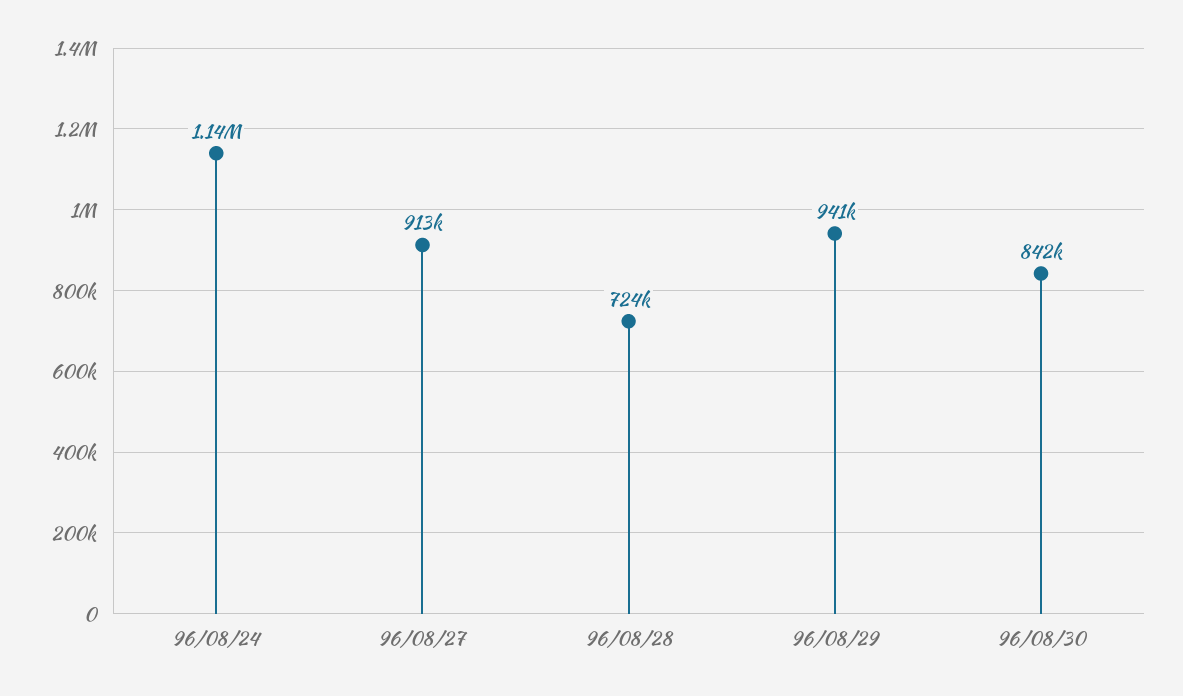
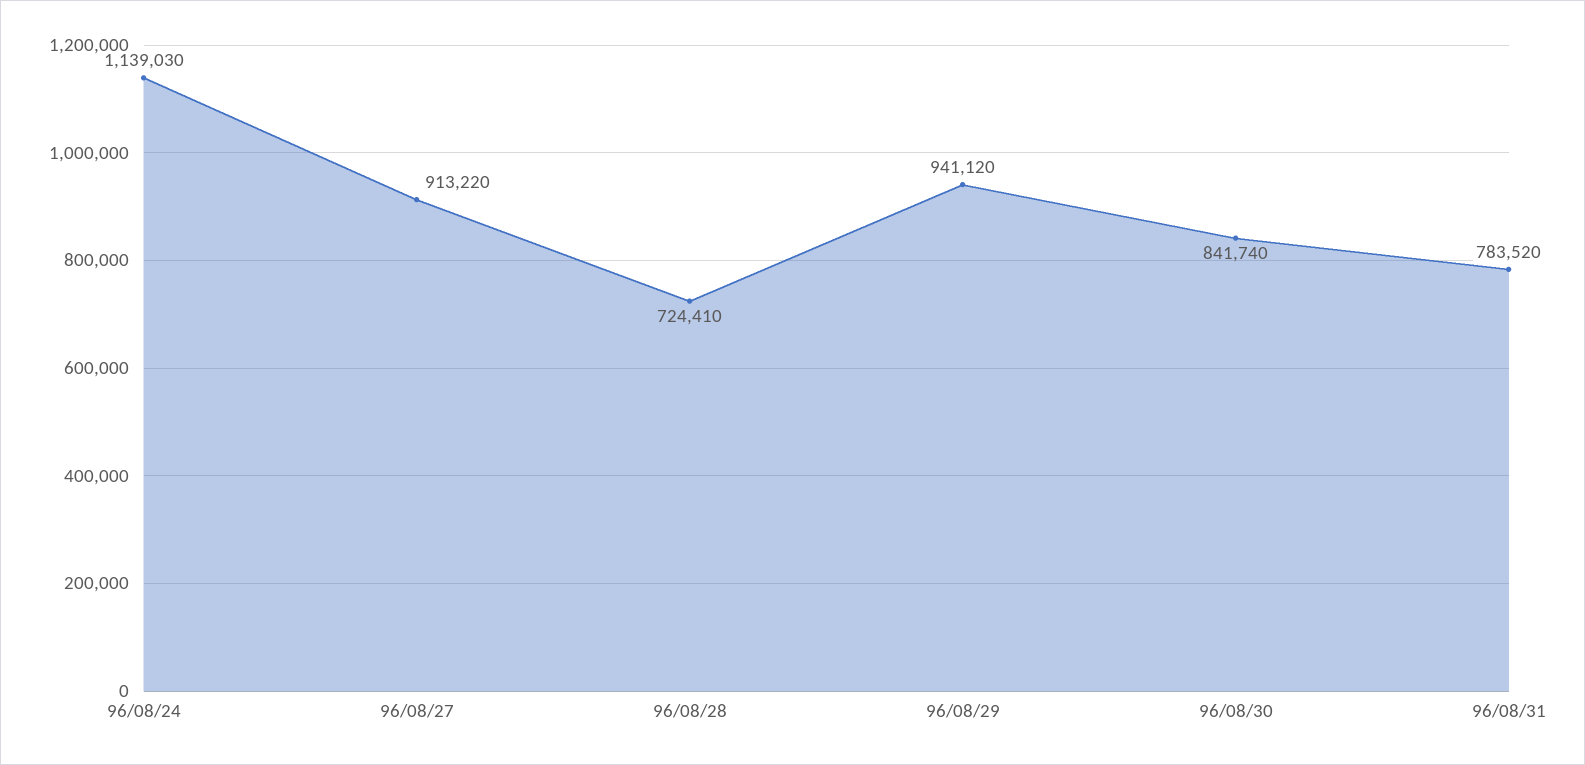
96/08/31: none -> 783520

